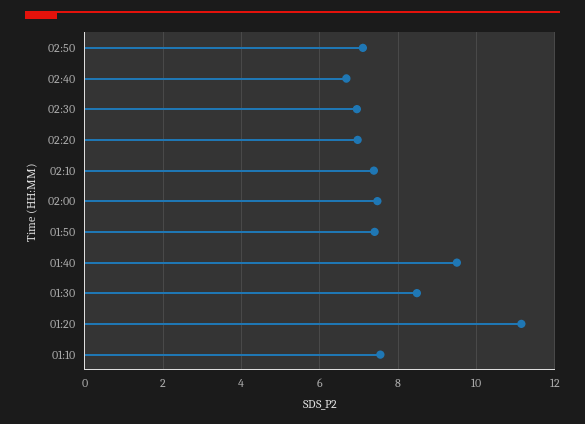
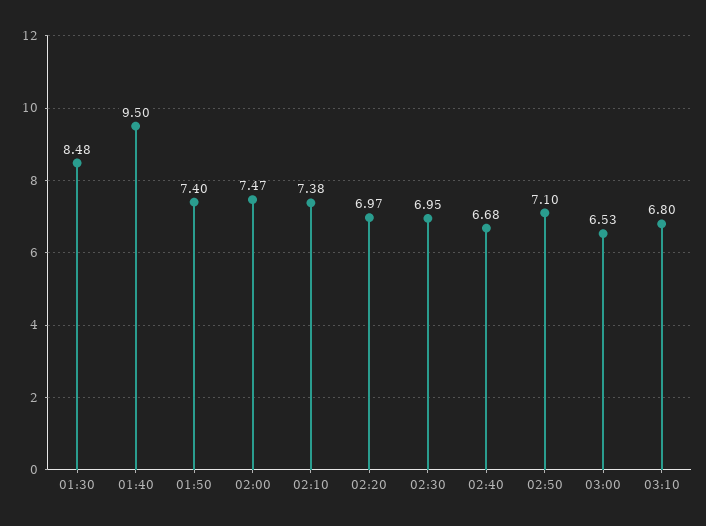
01:20: 11.2 -> none
01:10: 7.6 -> none
03:00: none -> 6.53
03:10: none -> 6.8

